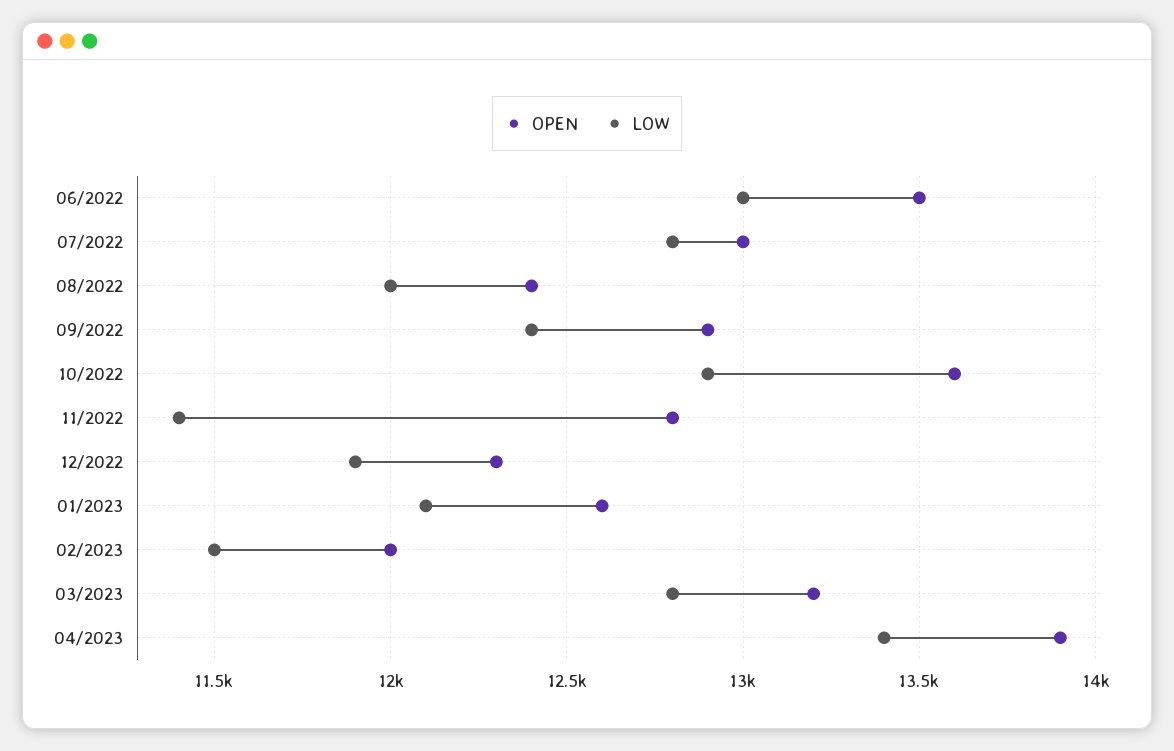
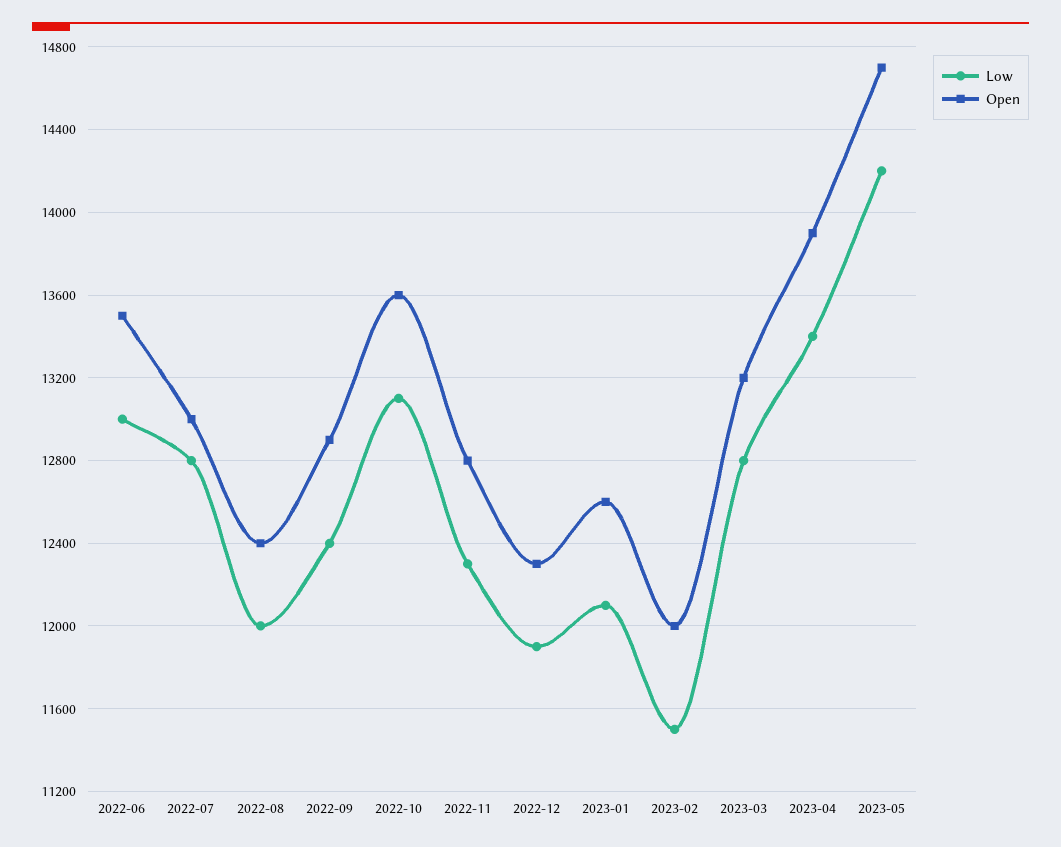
LOW, 10/2022: 12900 -> 13100
LOW, 11/2022: 11400 -> 12300
LOW, 2023-05: none -> 14200
OPEN, 2023-05: none -> 14700

